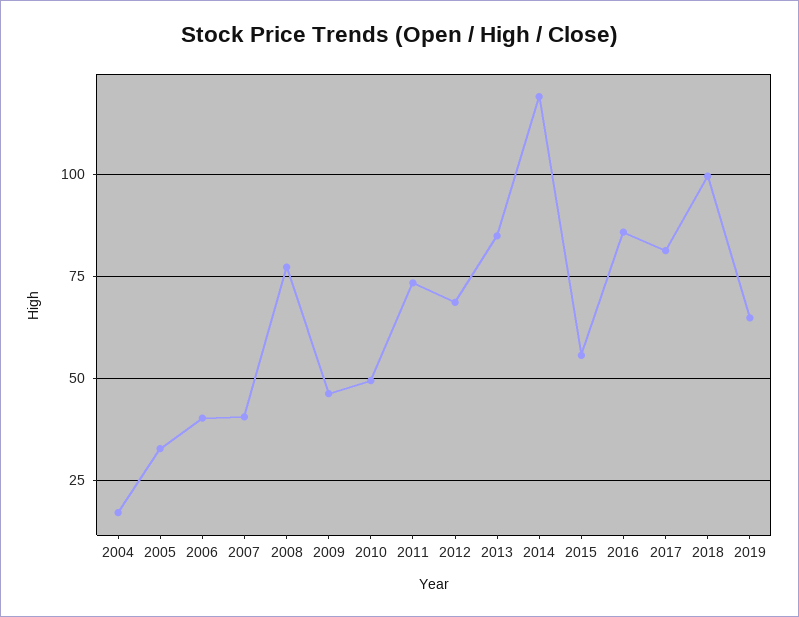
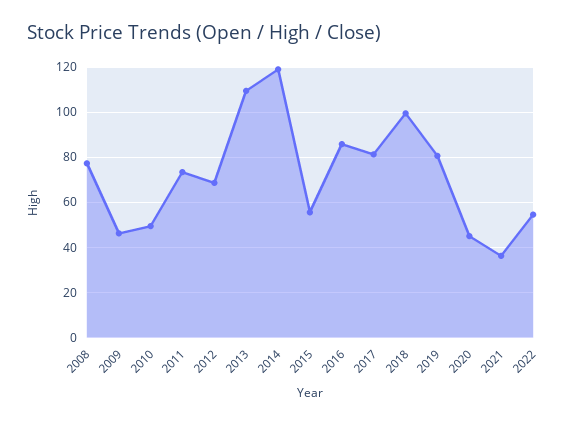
2004: 17.5 -> none
2005: 32.5 -> none
2006: 40 -> none
2007: 40 -> none
2013: 85 -> 110
2019: 65 -> 80
2020: none -> 45
2021: none -> 35
2022: none -> 55

